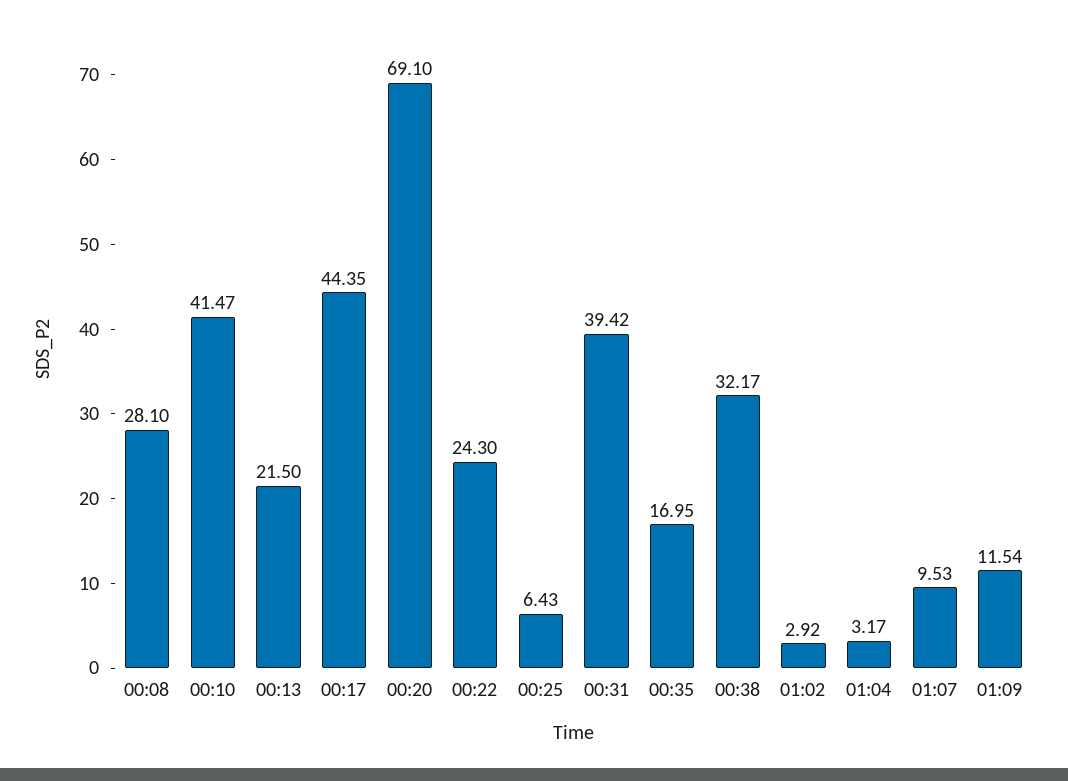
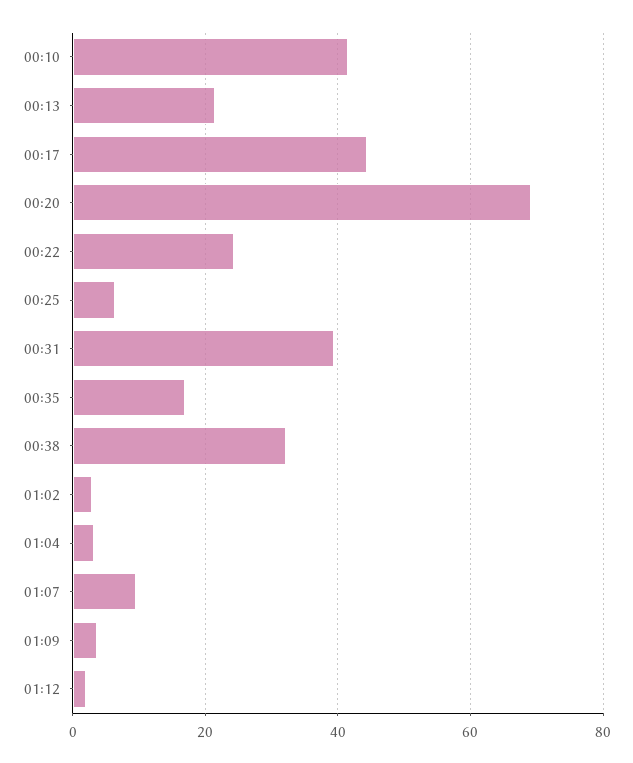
00:08: 28.1 -> none
01:09: 11.54 -> 4
01:12: none -> 2

